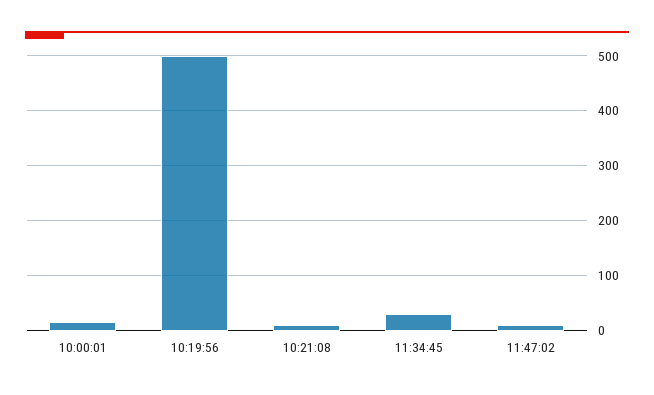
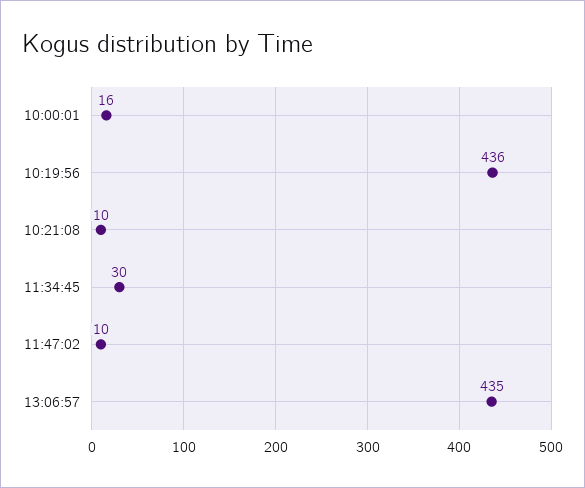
10:19:56: 500 -> 436
13:06:57: none -> 435

